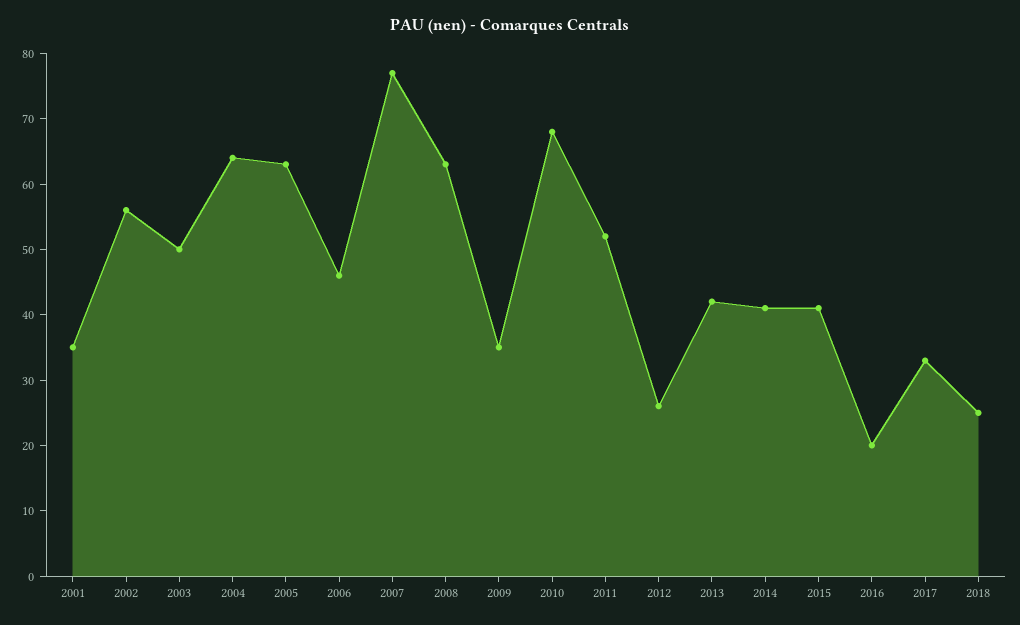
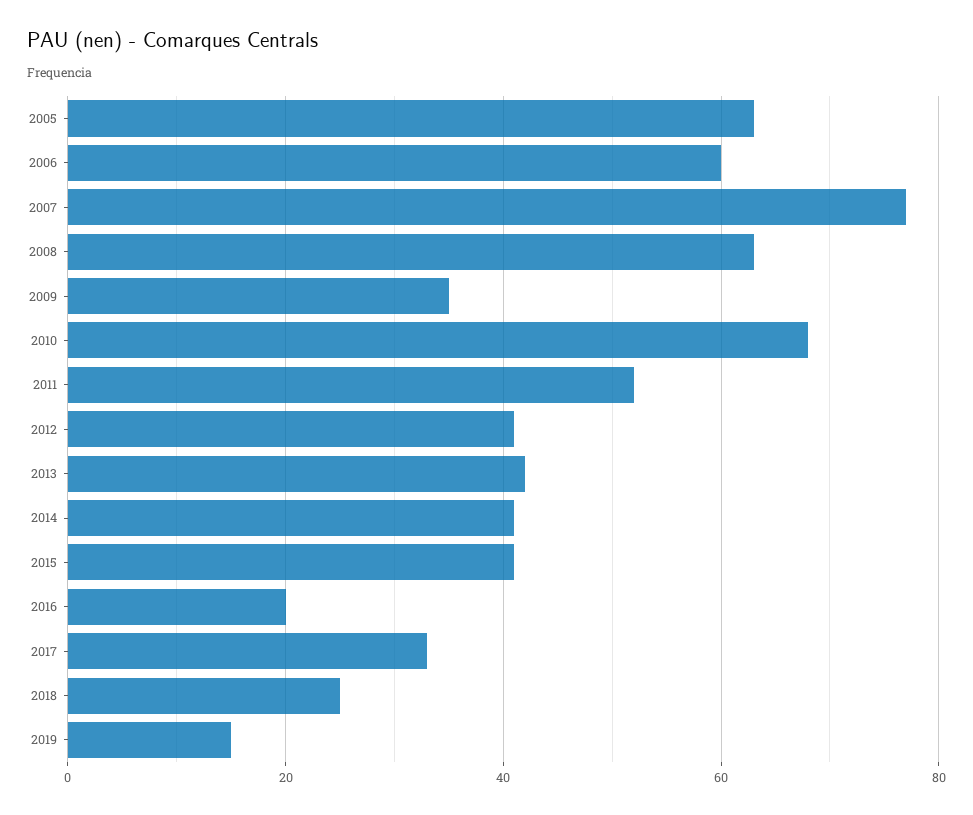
2001: 35 -> none
2002: 55 -> none
2003: 50 -> none
2004: 65 -> none
2006: 45 -> 60
2012: 25 -> 40
2019: none -> 15

